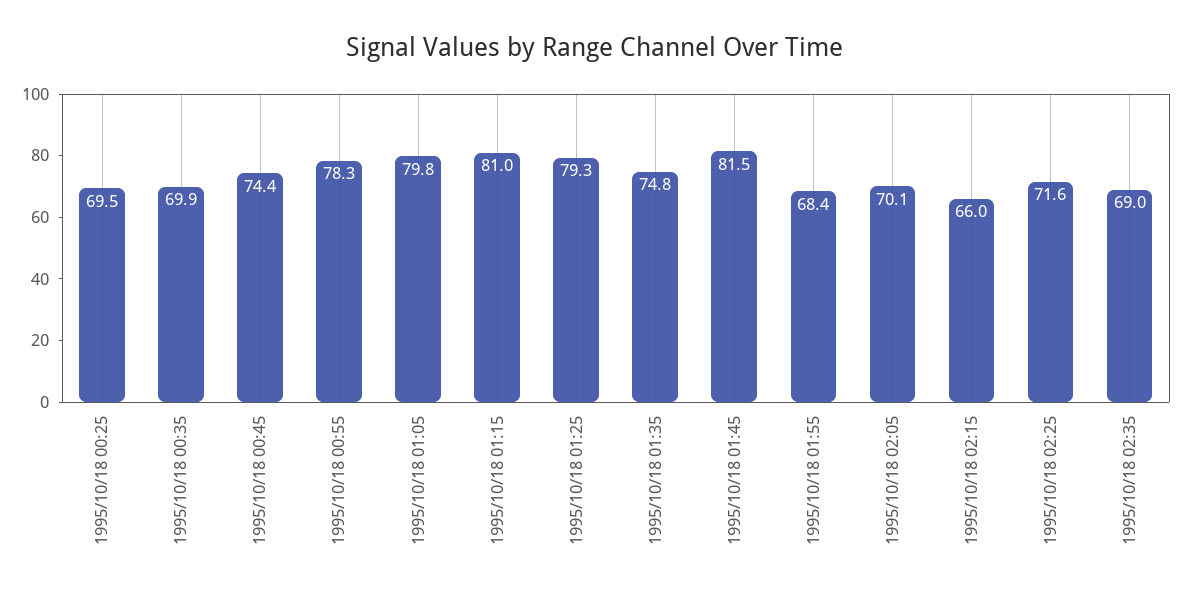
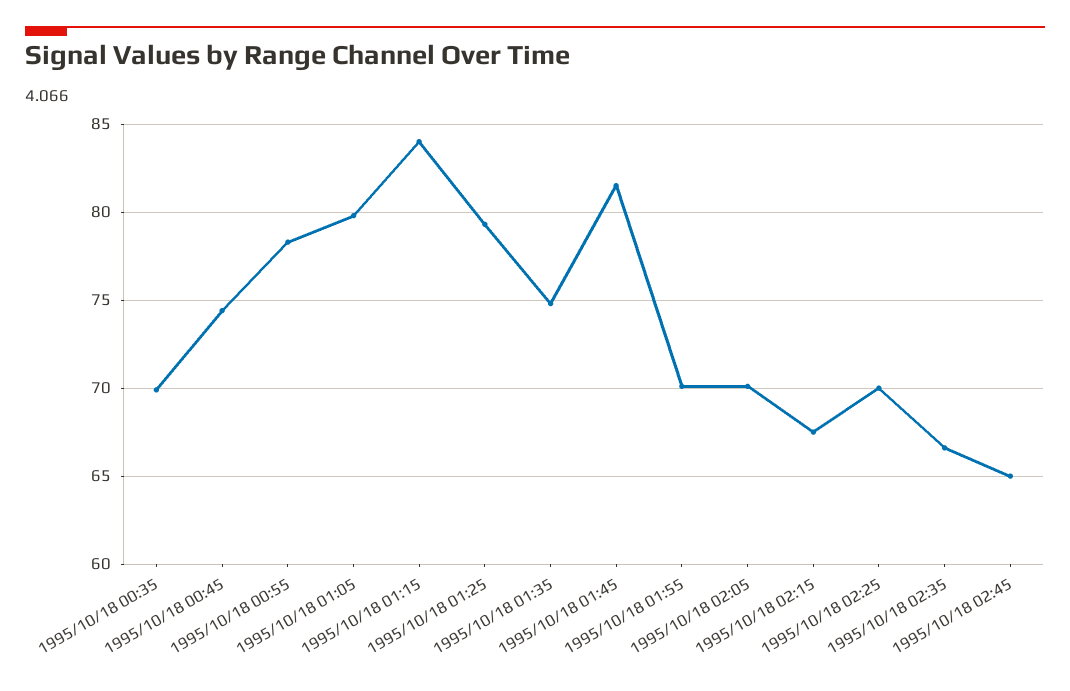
1995/10/18 00:25: 69.5 -> none
1995/10/18 01:15: 81 -> 84
1995/10/18 01:55: 68.4 -> 70
1995/10/18 02:15: 66 -> 67.5
1995/10/18 02:25: 71.6 -> 70
1995/10/18 02:35: 69 -> 66.5
1995/10/18 02:45: none -> 65

